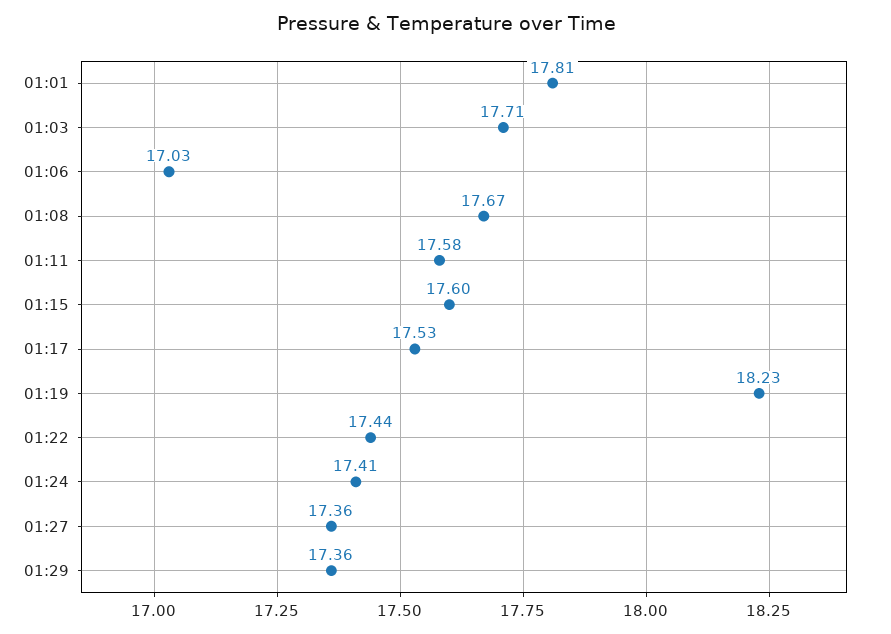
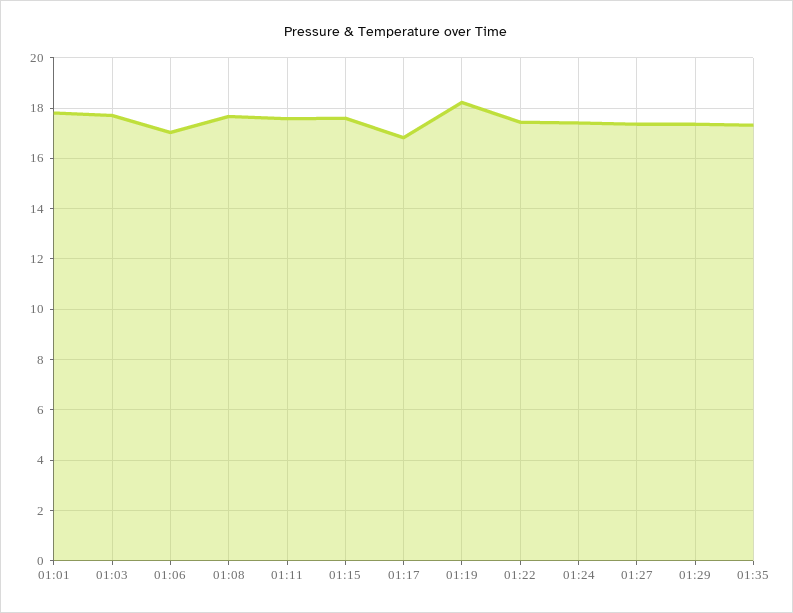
01:17: 17.53 -> 16.75
01:35: none -> 17.25

